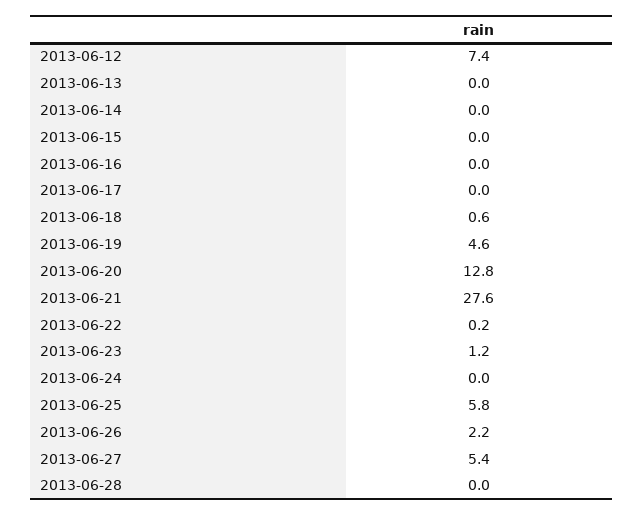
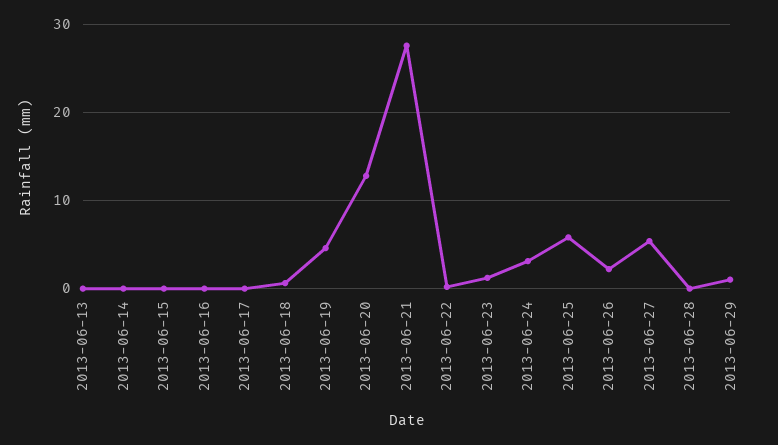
2013-06-12: 7.4 -> none
2013-06-24: 0 -> 3
2013-06-29: none -> 1

